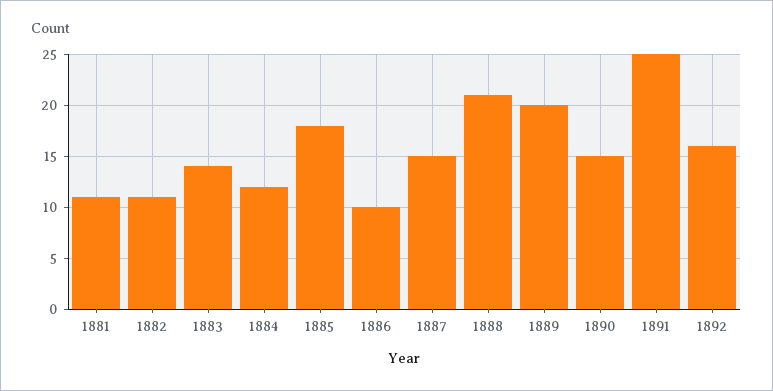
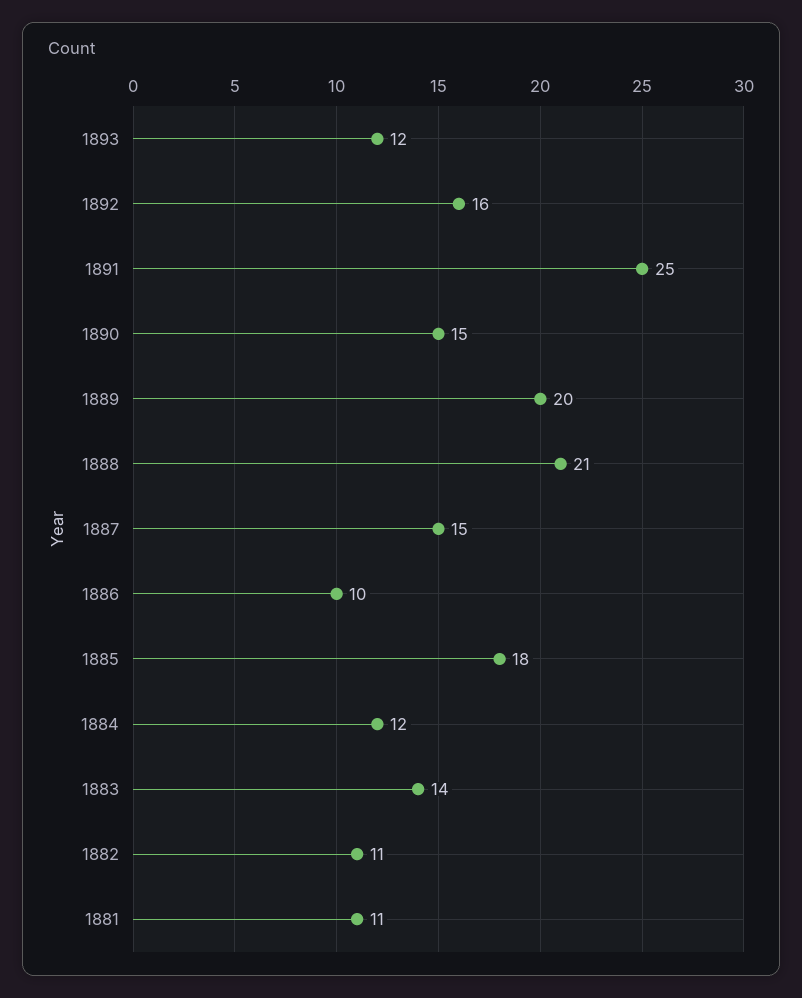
1893: none -> 12

